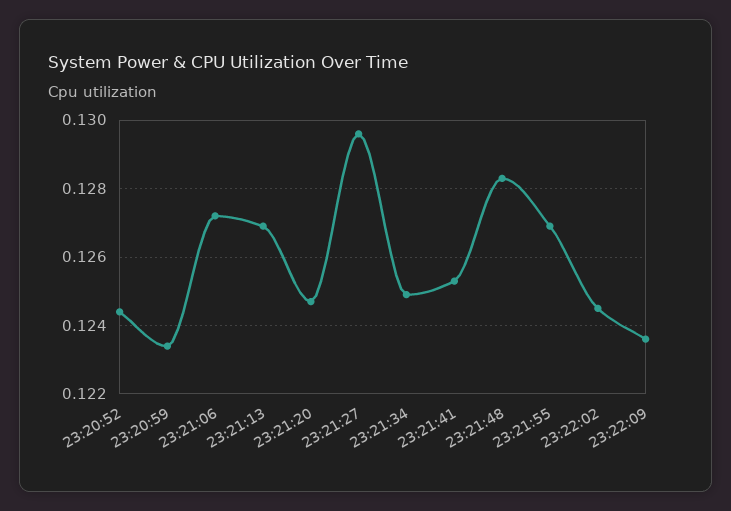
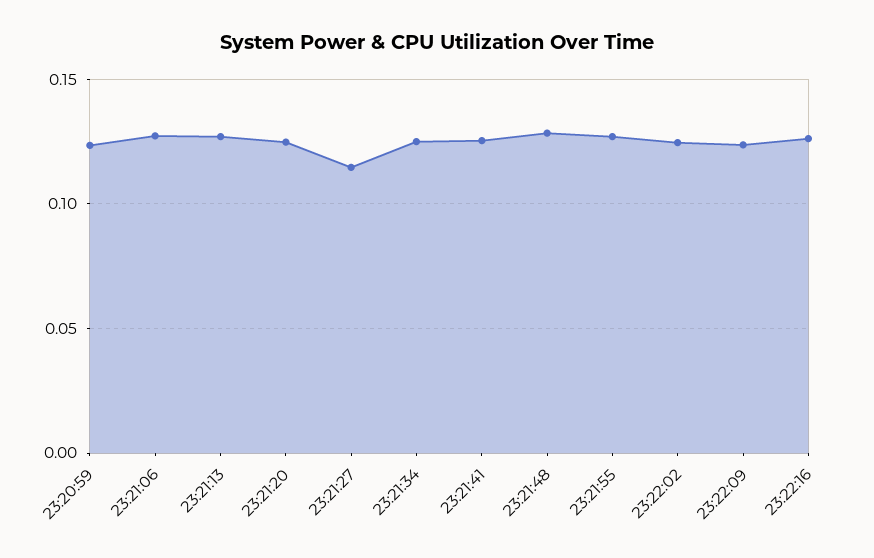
23:20:52: 0.1245 -> none
23:21:27: 0.1295 -> 0.115
23:22:16: none -> 0.125

